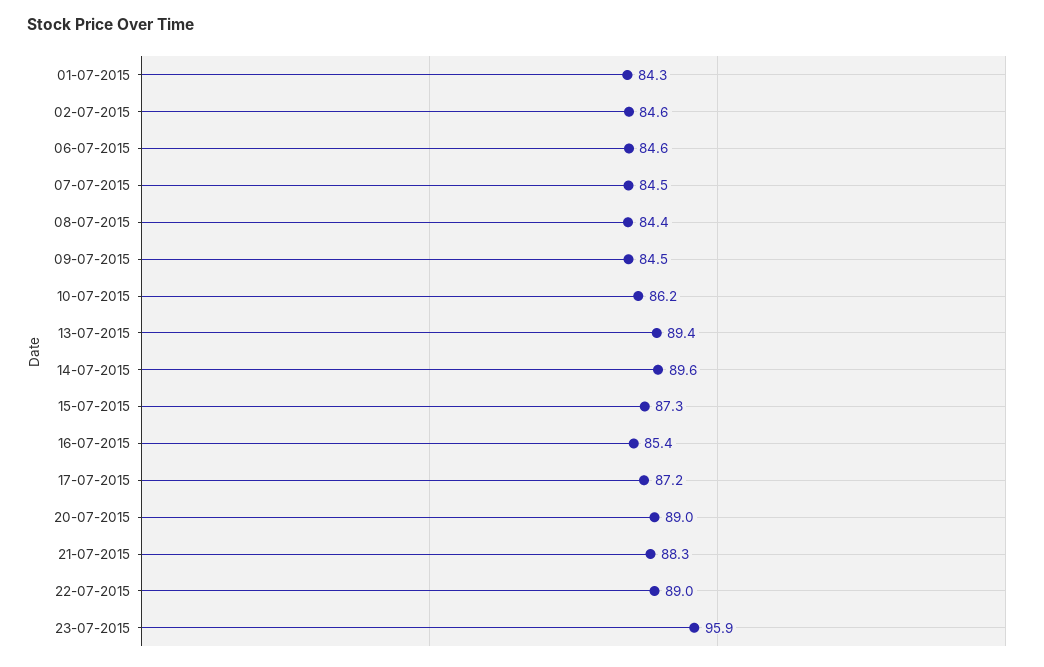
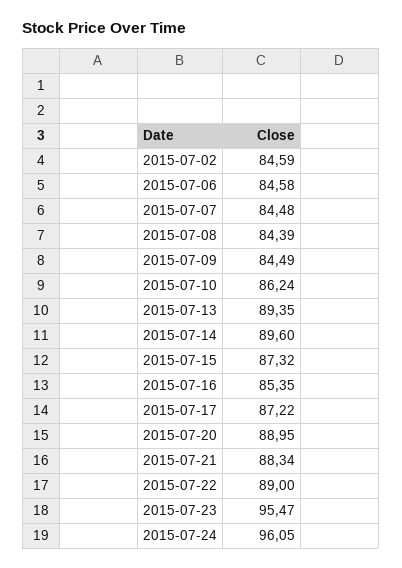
01-07-2015: 84.3 -> none
23-07-2015: 95.9 -> 95.47
2015-07-24: none -> 96.05

